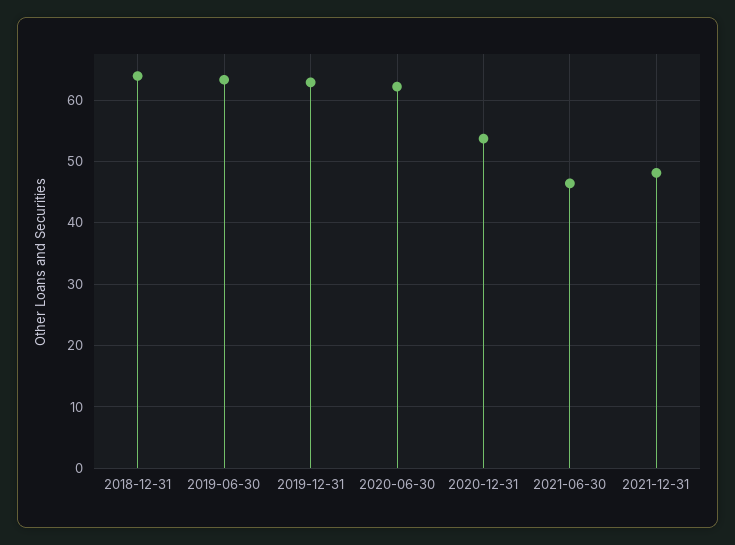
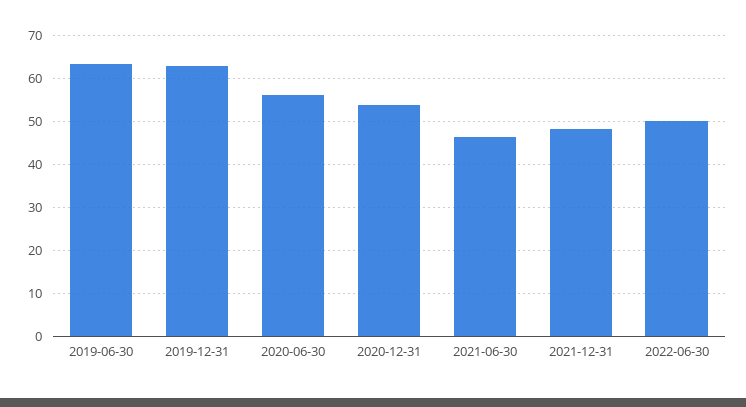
2018-12-31: 64 -> none
2020-06-30: 62 -> 56
2022-06-30: none -> 50

